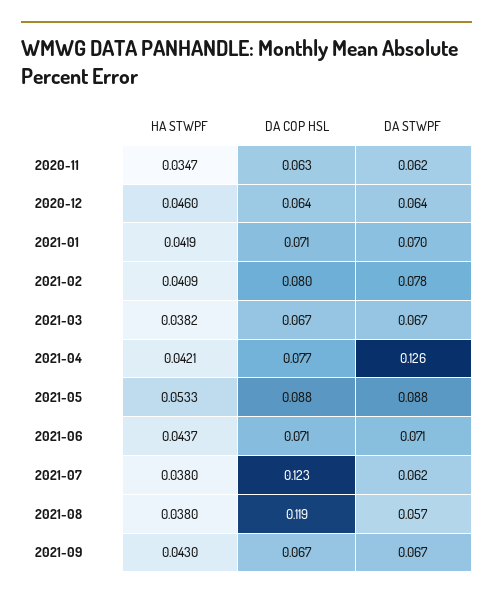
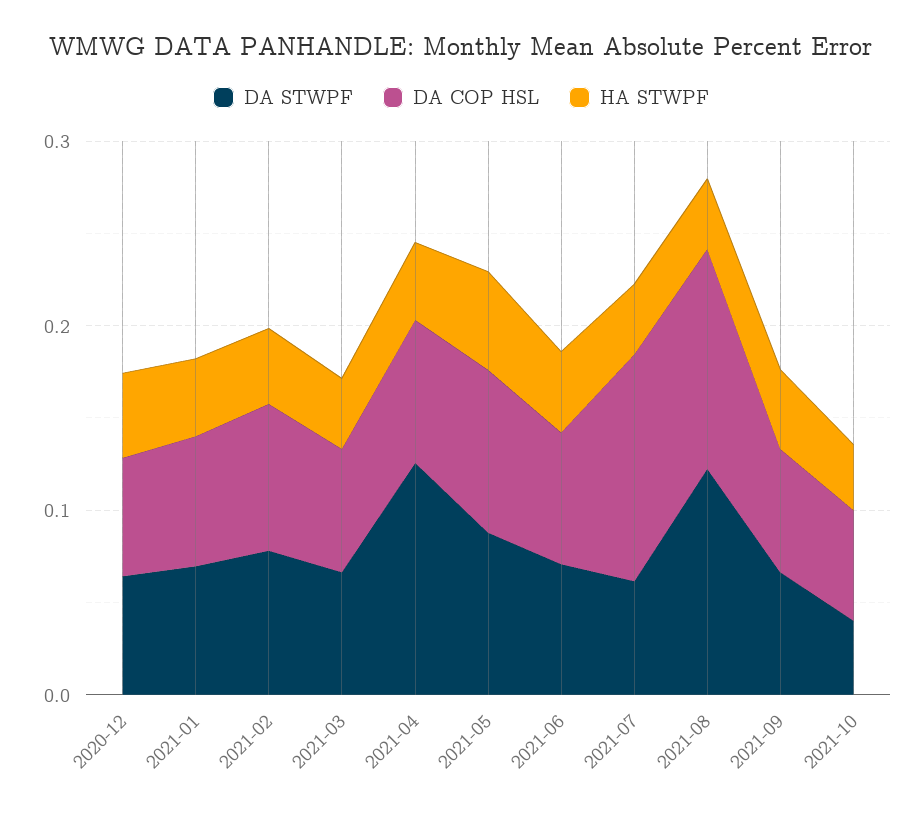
HA STWPF, 2020-11: 0.0347 -> none
DA COP HSL, 2020-11: 0.063 -> none
DA STWPF, 2020-11: 0.062 -> none
DA STWPF, 2021-08: 0.057 -> 0.12
DA STWPF, 2021-10: none -> 0.04
DA COP HSL, 2021-10: none -> 0.06
HA STWPF, 2021-10: none -> 0.04

